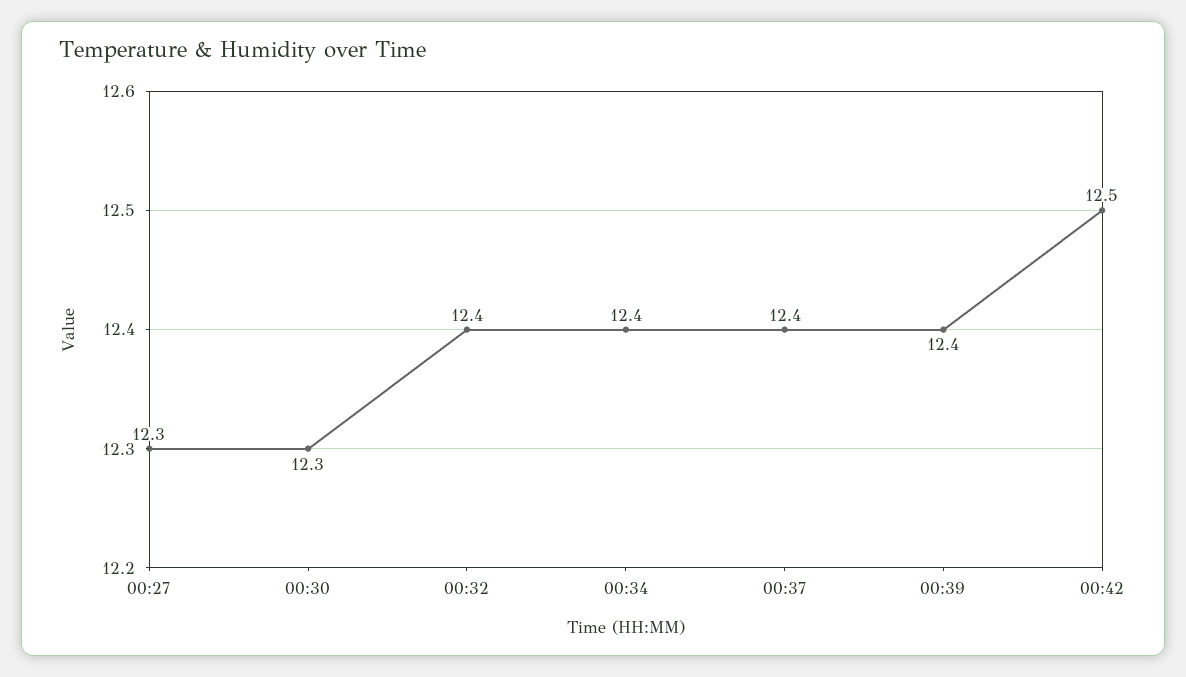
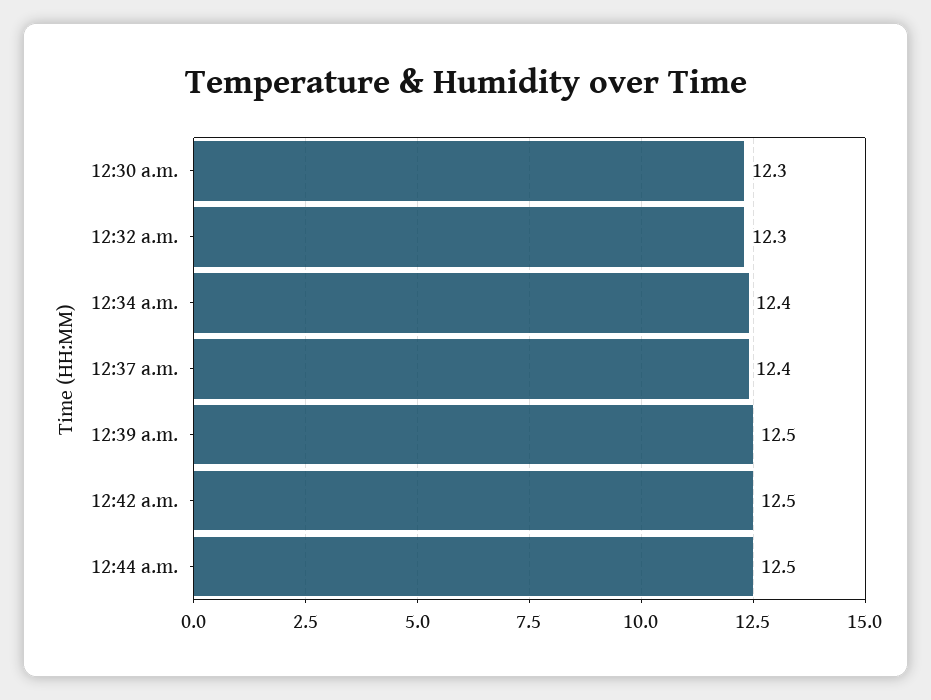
00:27: 12.3 -> none
00:32: 12.4 -> 12.3
00:39: 12.4 -> 12.5
12:44 a.m.: none -> 12.5

